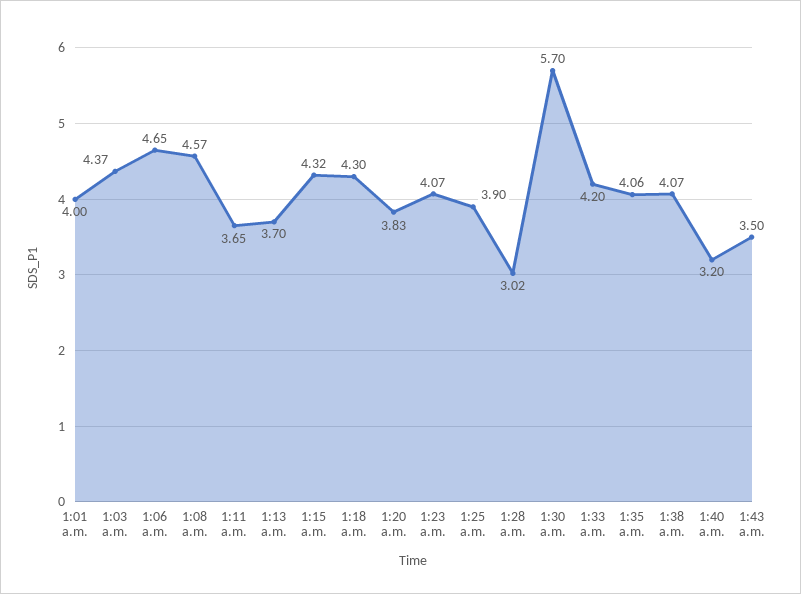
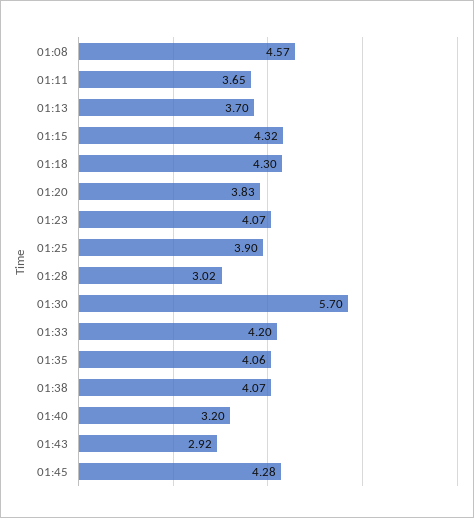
1:01 a.m.: 4 -> none
1:03 a.m.: 4.37 -> none
1:06 a.m.: 4.65 -> none
1:43 a.m.: 3.5 -> 2.92
01:45: none -> 4.28

